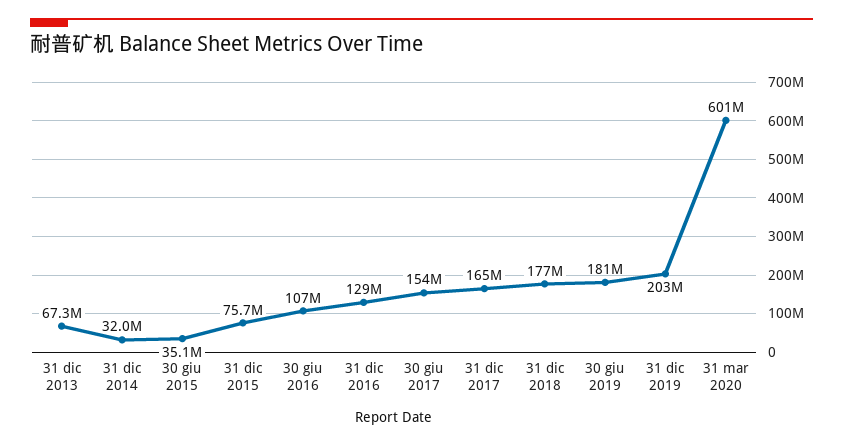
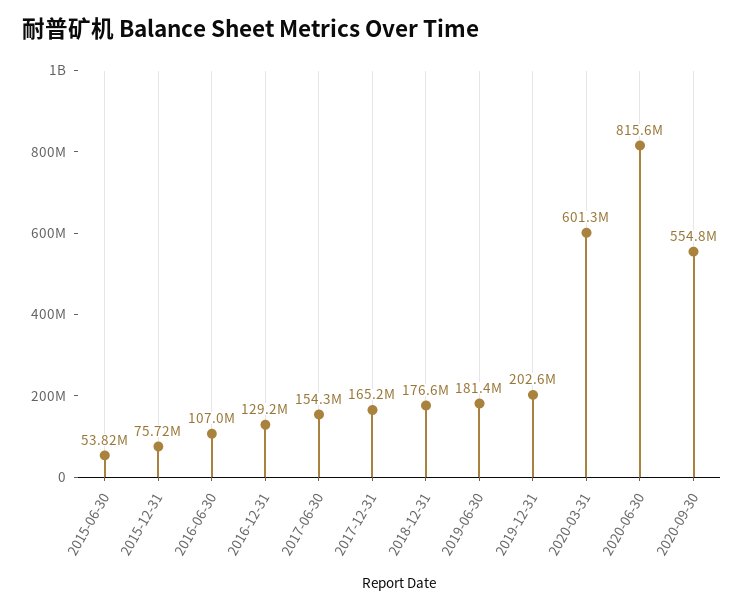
31 dic 2013: 67300000 -> none
31 dic 2014: 32000000 -> none
30 giu 2015: 35100000 -> 53820000
2020-06-30: none -> 815600000
2020-09-30: none -> 554800000

